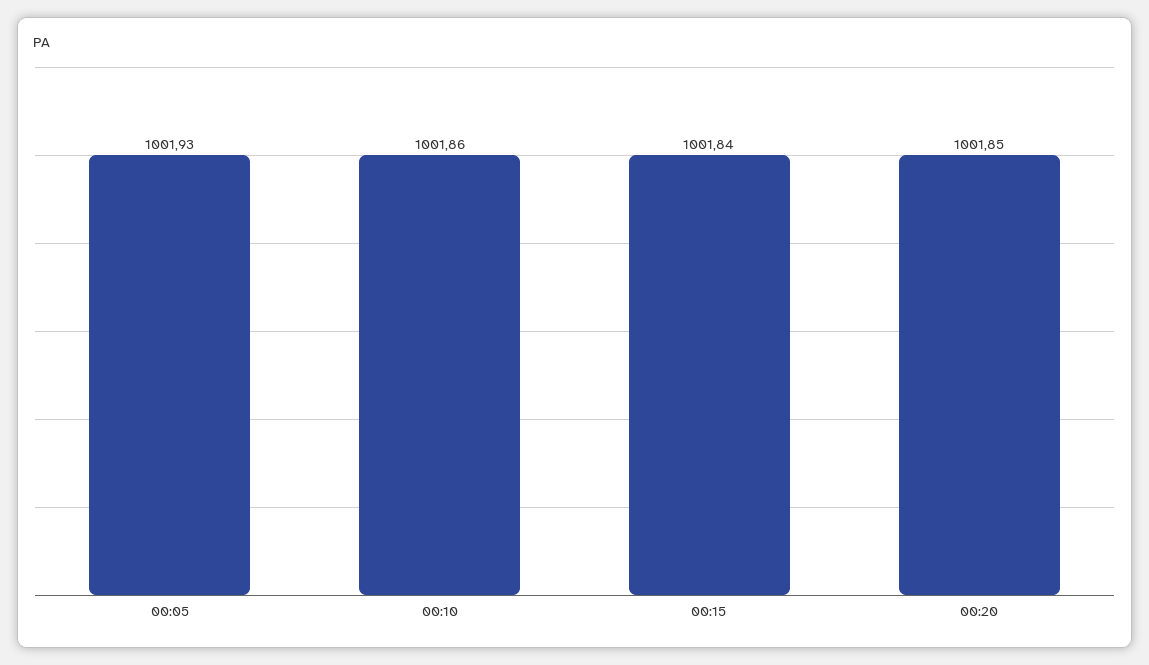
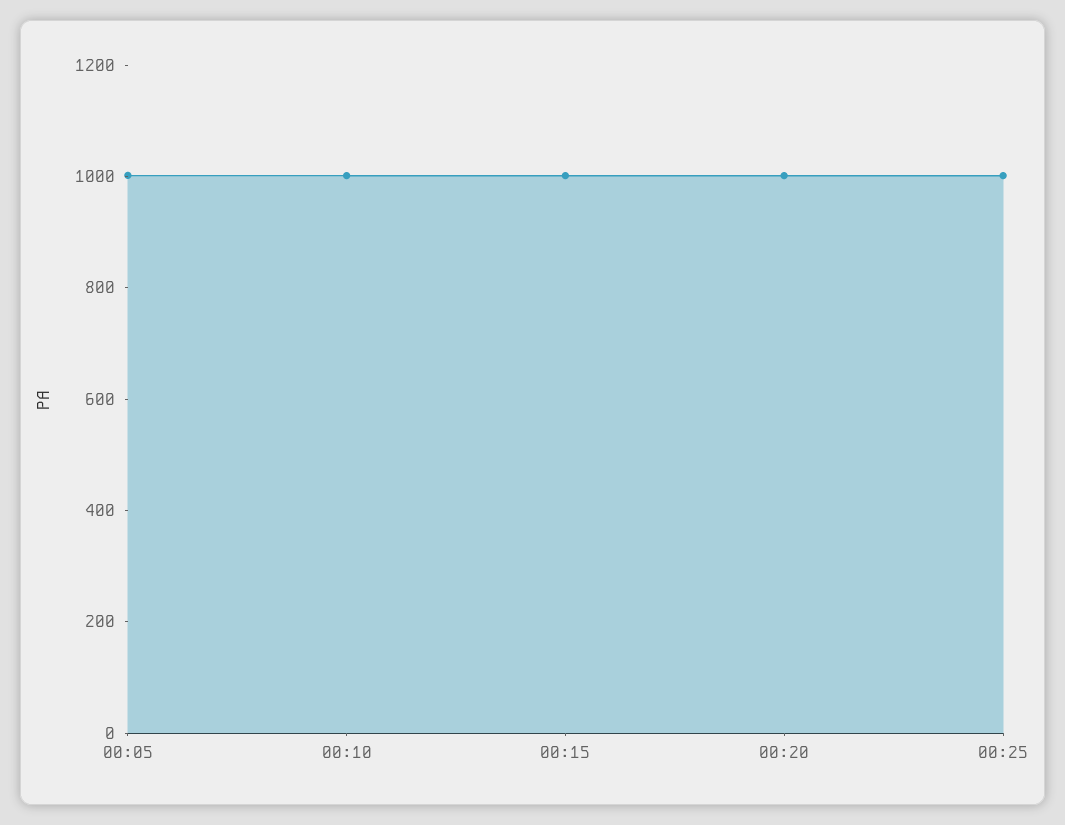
00:25: none -> 1000

